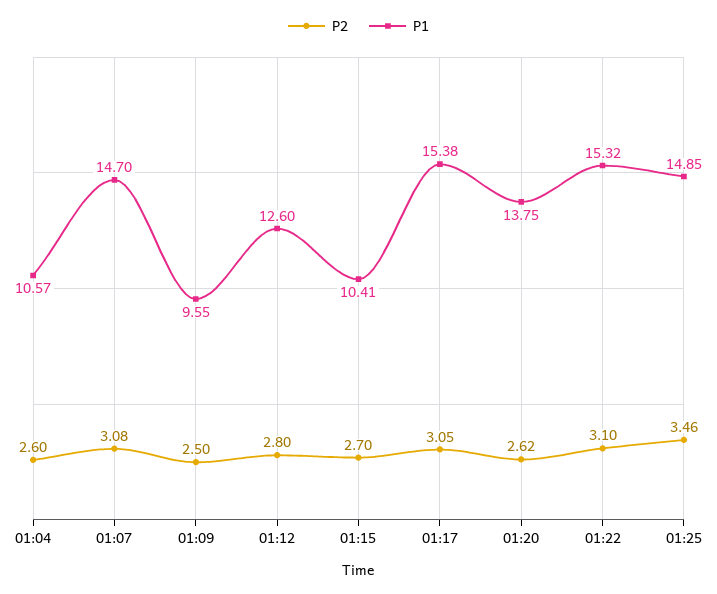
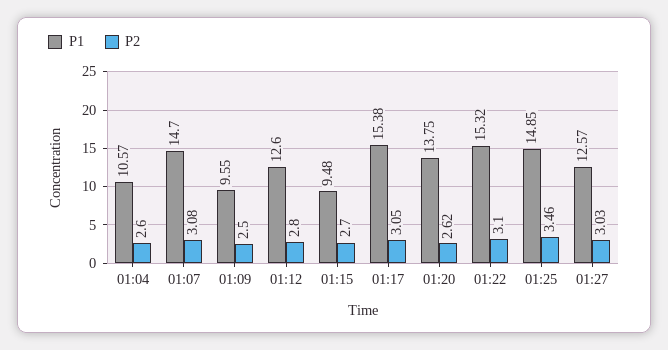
P1, 01:15: 10.41 -> 9.48
P1, 01:27: none -> 12.57
P2, 01:27: none -> 3.03

